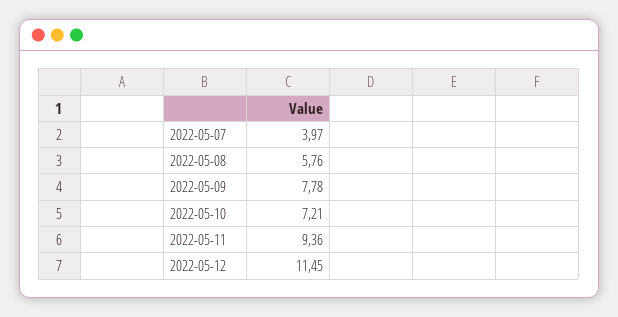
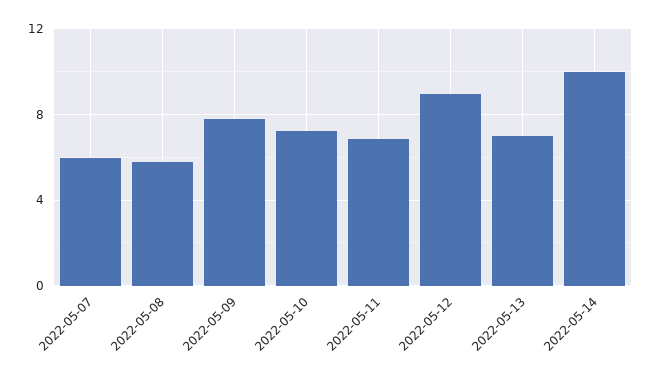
2022-05-07: 3.97 -> 6
2022-05-11: 9.36 -> 7
2022-05-12: 11.45 -> 9
2022-05-13: none -> 7
2022-05-14: none -> 10

